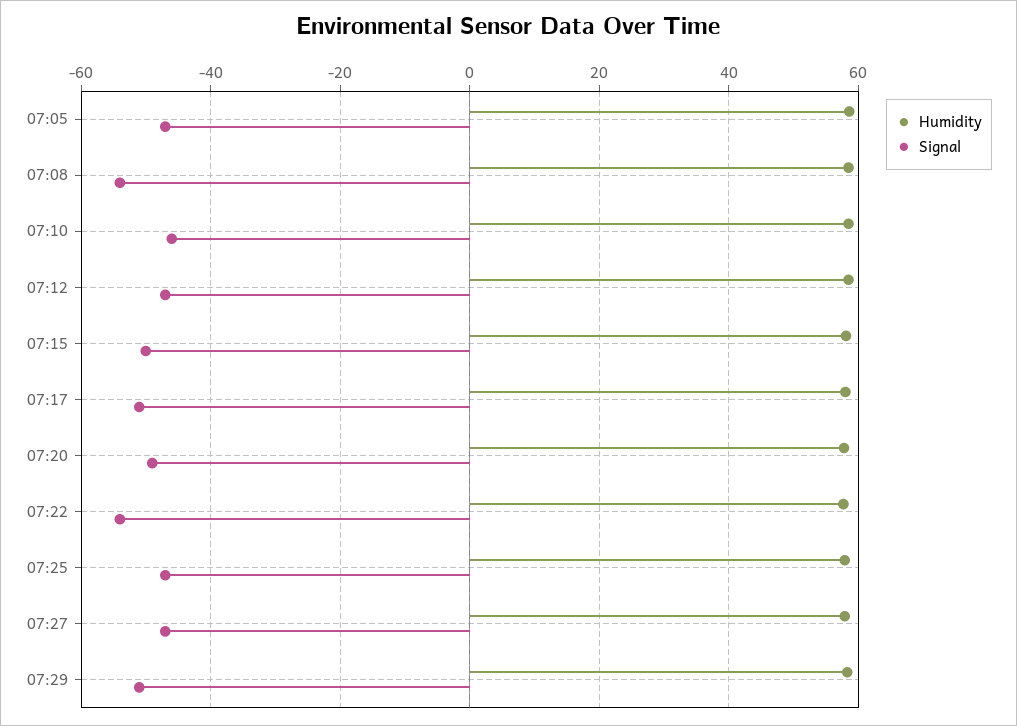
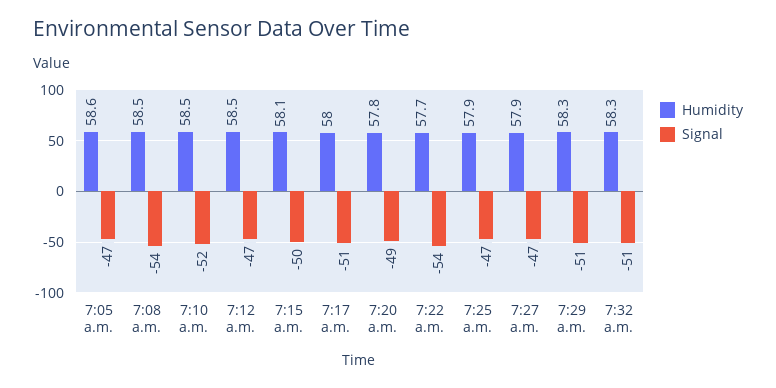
Signal, 07:10: -46 -> -52
Humidity, 7:32 a.m.: none -> 58.3
Signal, 7:32 a.m.: none -> -51

